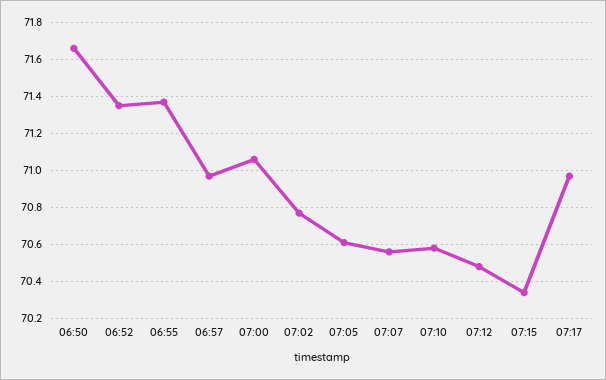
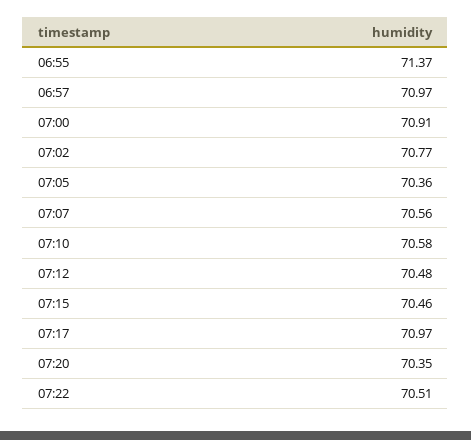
06:50: 71.65 -> none
06:52: 71.35 -> none
07:00: 71.05 -> 70.91
07:05: 70.6 -> 70.36
07:15: 70.35 -> 70.46
07:20: none -> 70.35
07:22: none -> 70.51

